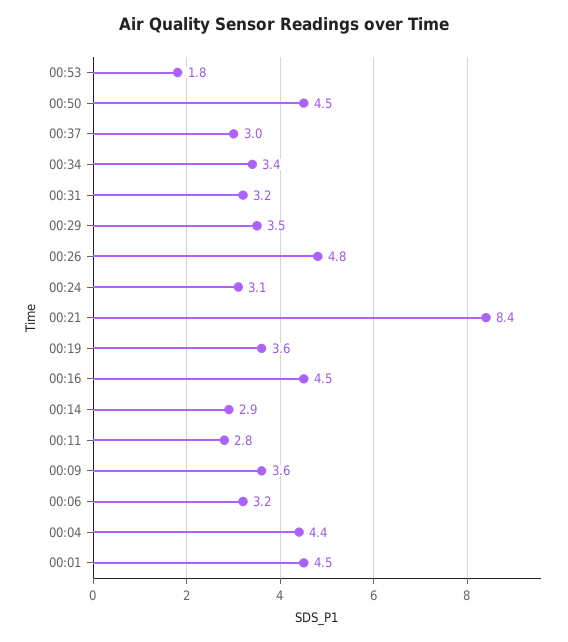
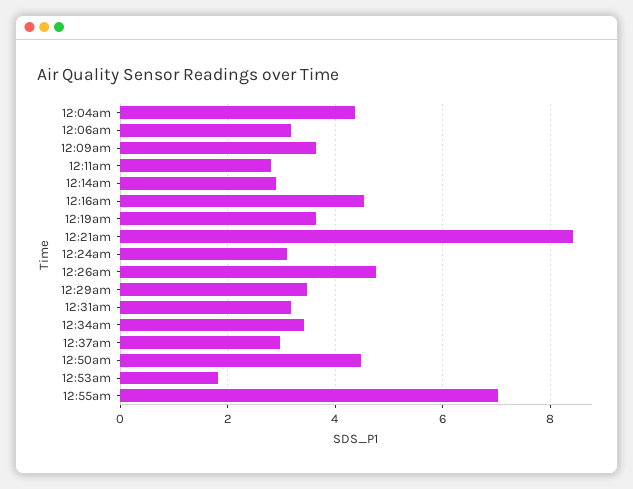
00:01: 4.5 -> none
12:55am: none -> 7

